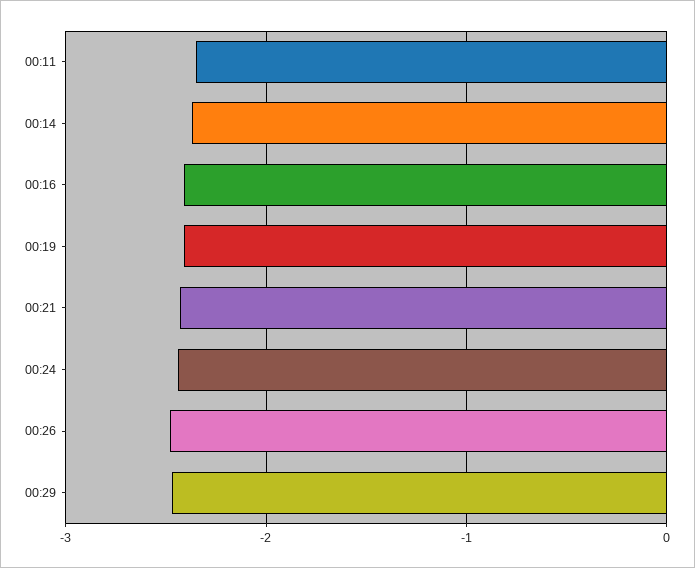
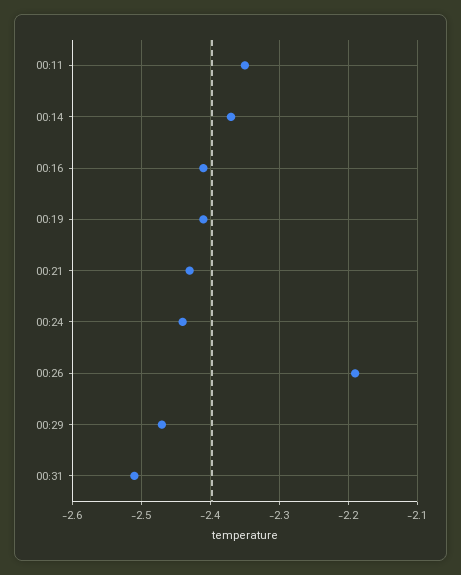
00:26: -2.5 -> -2.19
00:31: none -> -2.51

